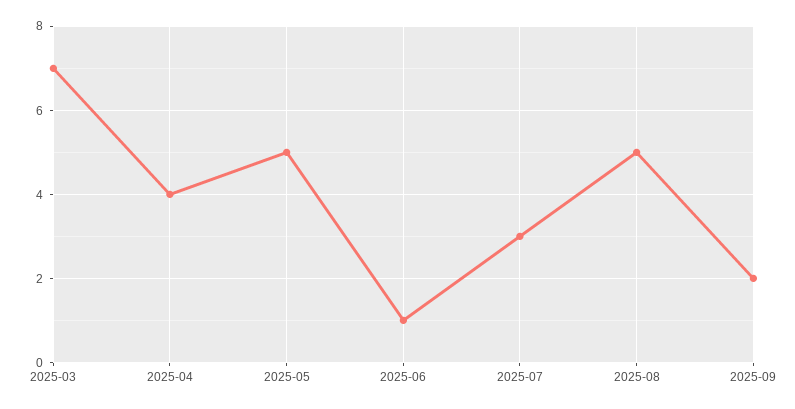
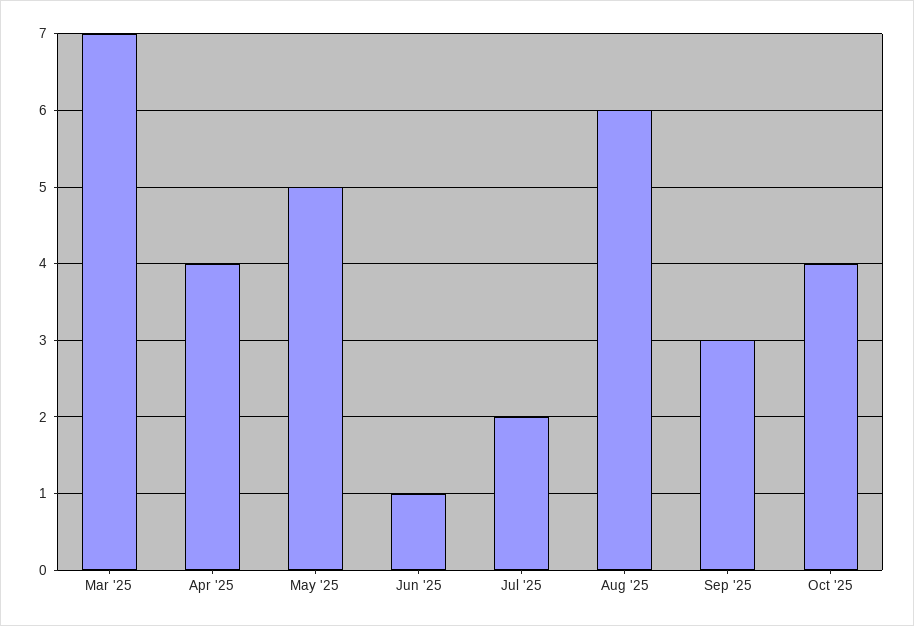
2025-07: 3 -> 2
2025-08: 5 -> 6
2025-09: 2 -> 3
Oct '25: none -> 4

